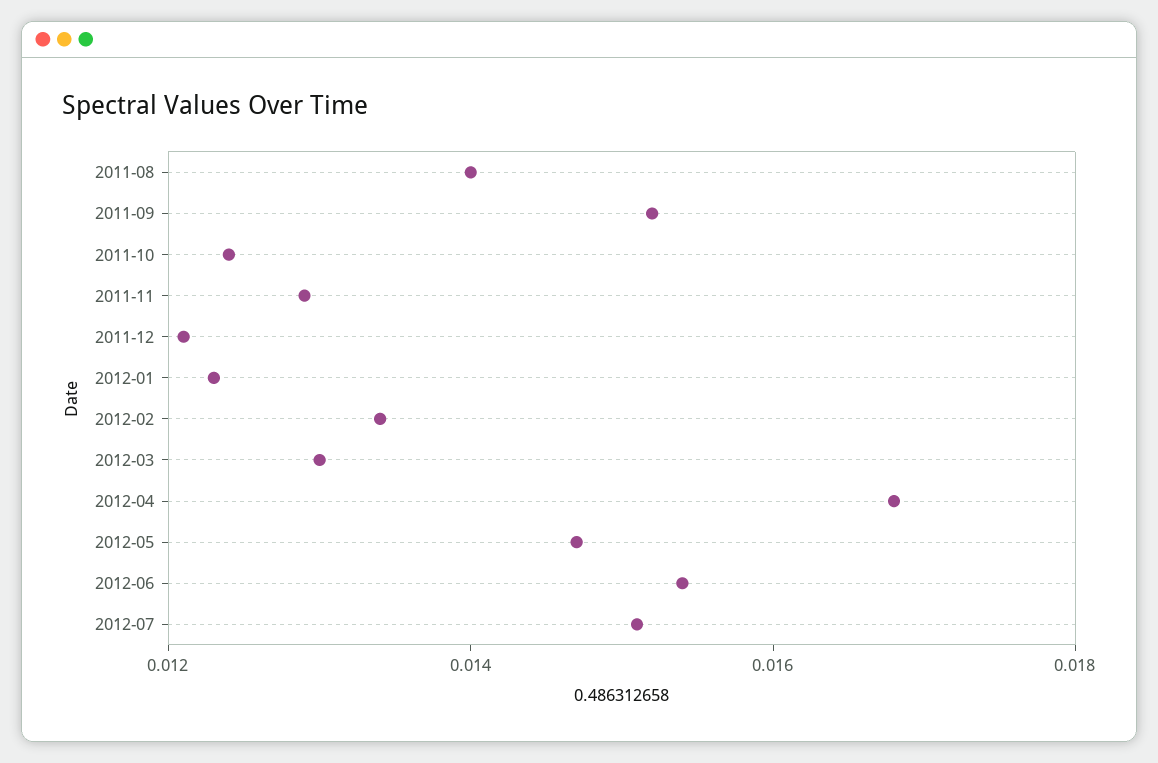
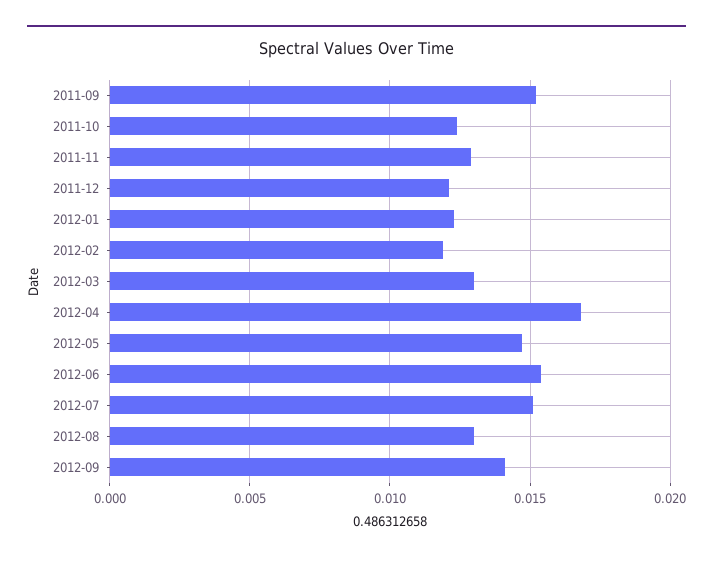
2011-08: 0.014 -> none
2012-02: 0.0135 -> 0.012
2012-08: none -> 0.013
2012-09: none -> 0.014

